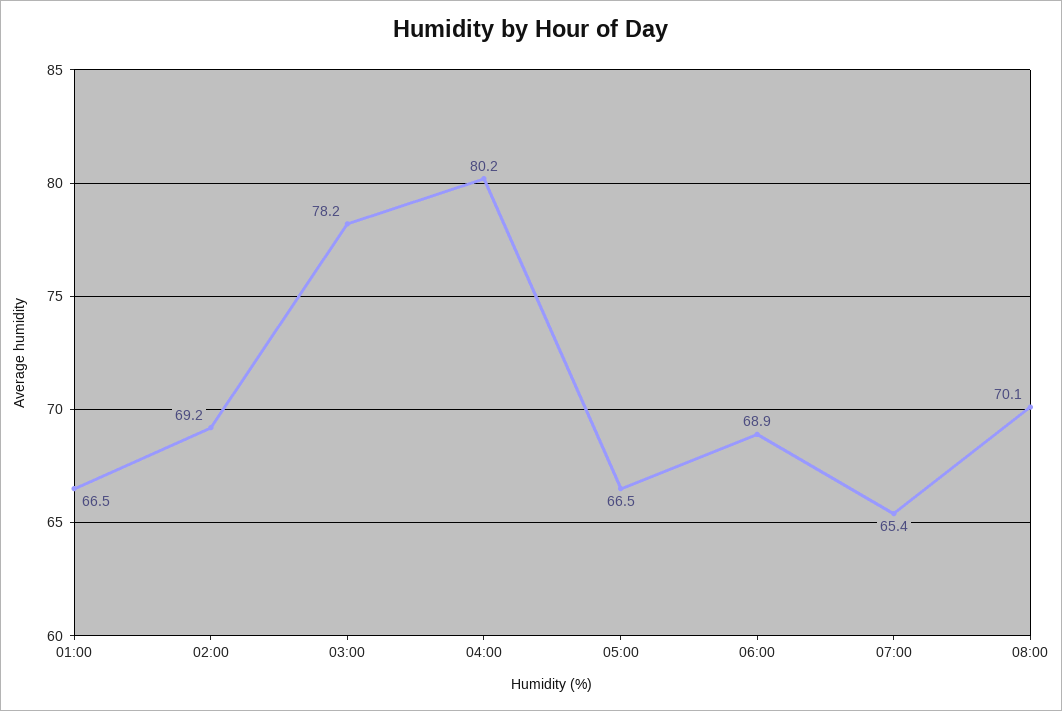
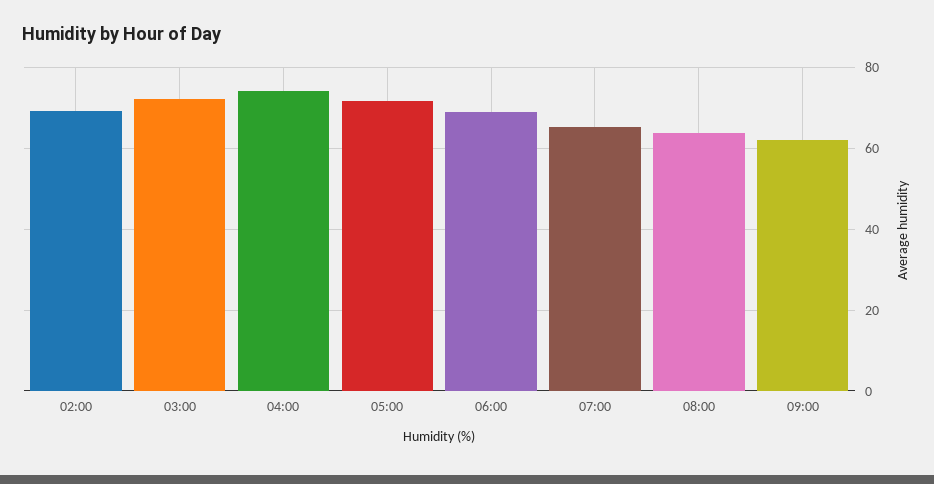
01:00: 66.5 -> none
03:00: 78.2 -> 72
04:00: 80.2 -> 74
05:00: 66.5 -> 72
08:00: 70.1 -> 64
09:00: none -> 62

